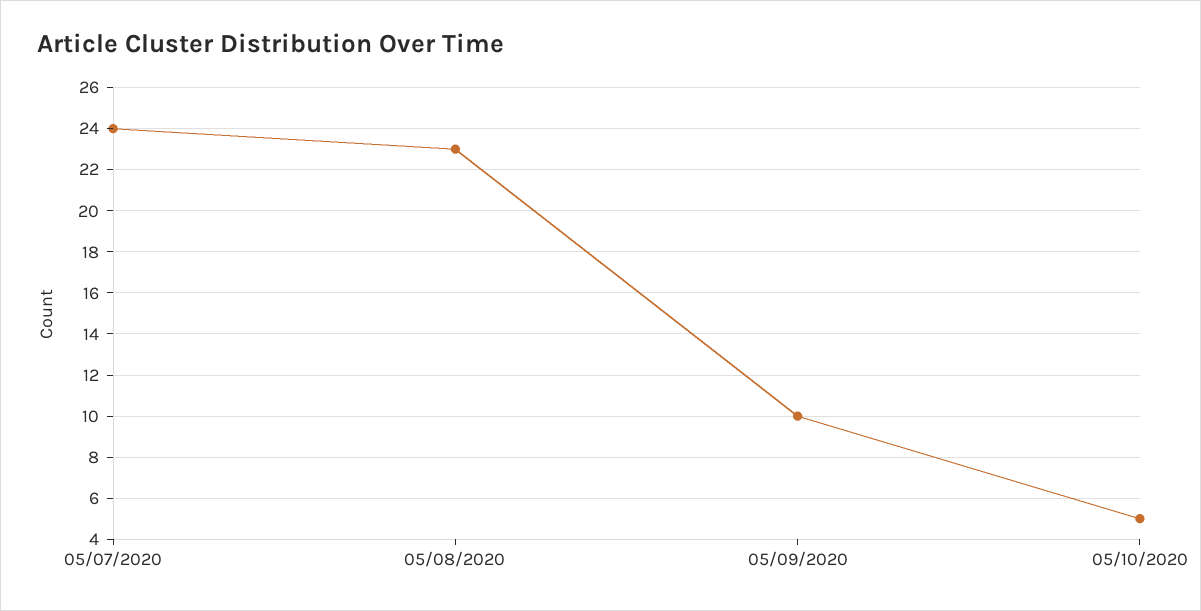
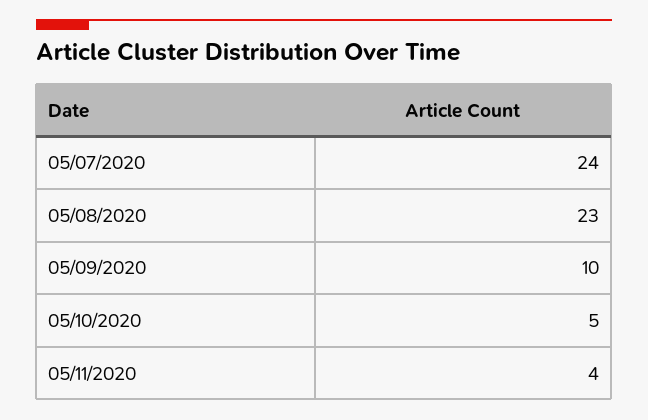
05/11/2020: none -> 4

